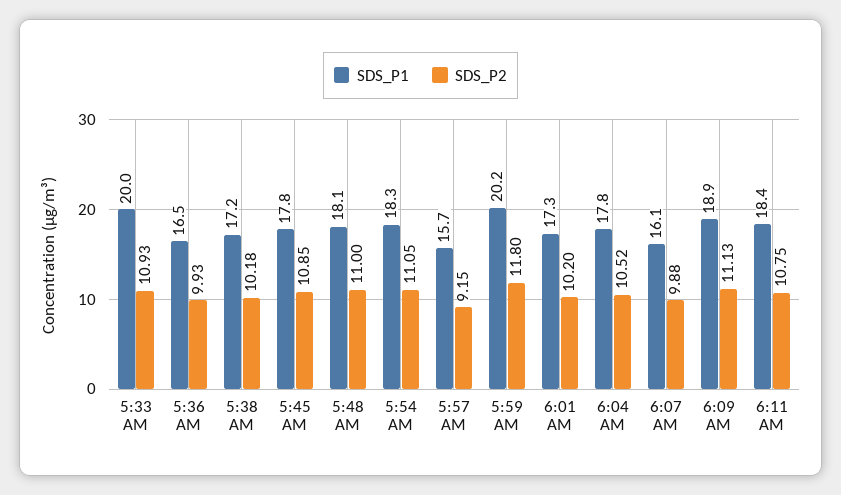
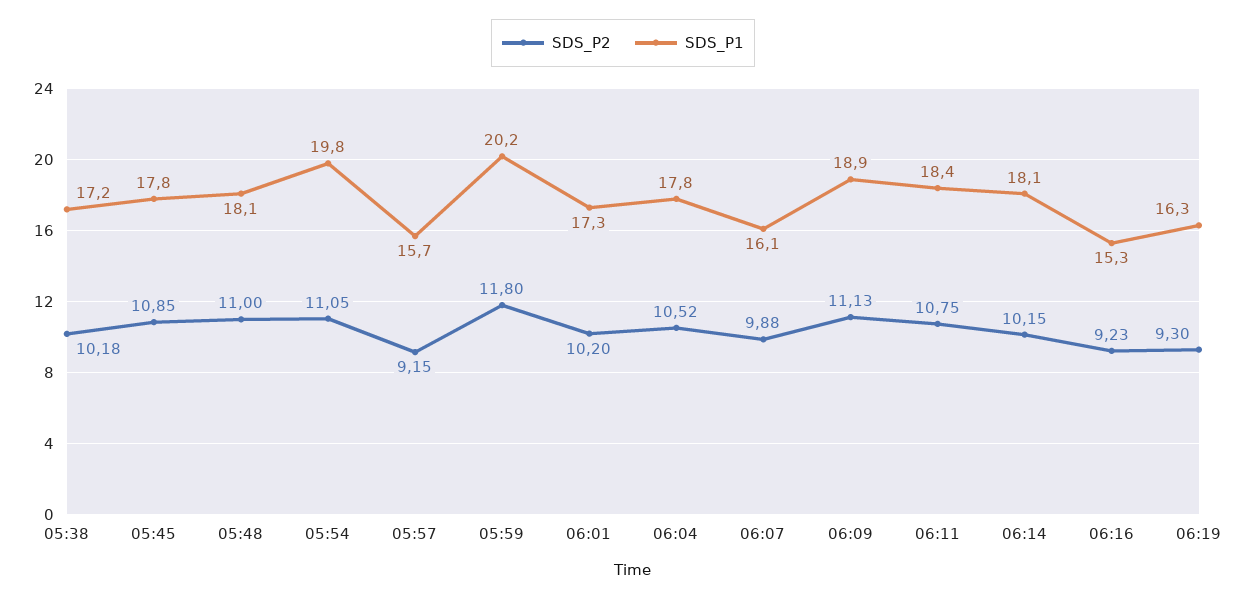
SDS_P1, 5:33 AM: 20 -> none
SDS_P2, 5:33 AM: 10.93 -> none
SDS_P1, 5:36 AM: 16.5 -> none
SDS_P2, 5:36 AM: 9.93 -> none
SDS_P1, 5:54 AM: 18.3 -> 19.8
SDS_P2, 06:14: none -> 10.15
SDS_P1, 06:14: none -> 18.1
SDS_P2, 06:16: none -> 9.23
SDS_P1, 06:16: none -> 15.3
SDS_P2, 06:19: none -> 9.3
SDS_P1, 06:19: none -> 16.3

